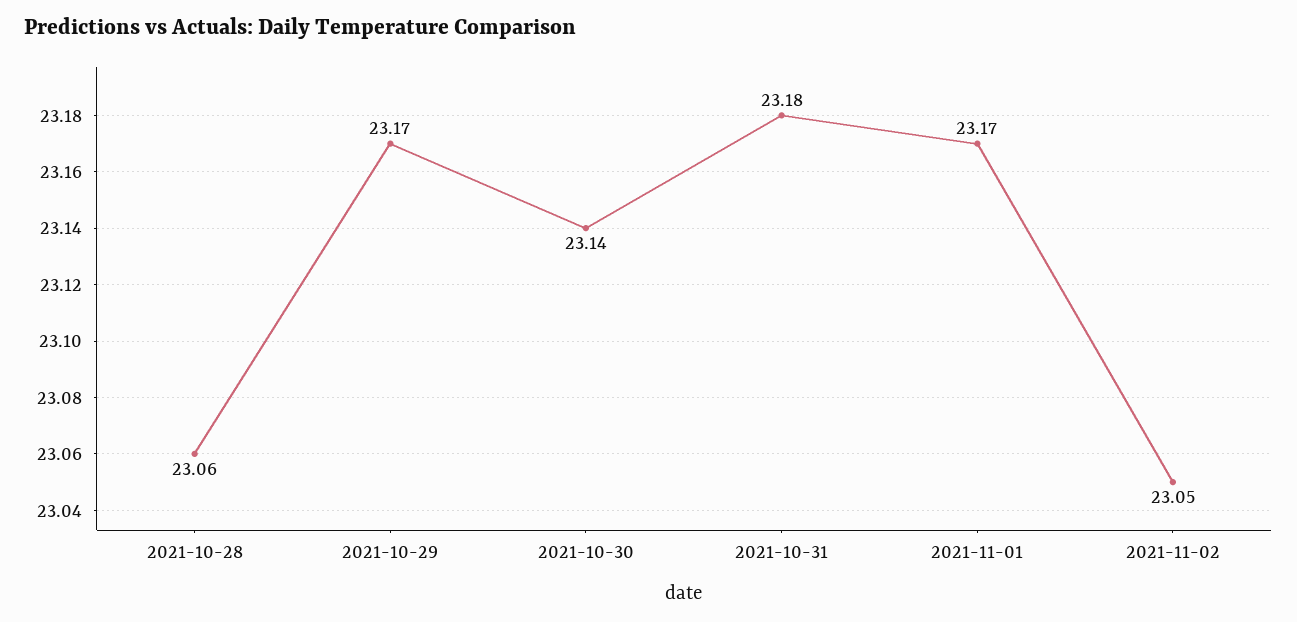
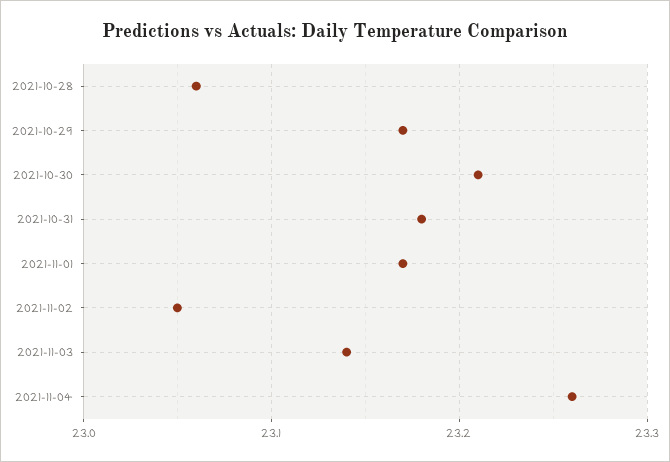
2021-10-30: 23.14 -> 23.21
2021-11-03: none -> 23.14
2021-11-04: none -> 23.26

